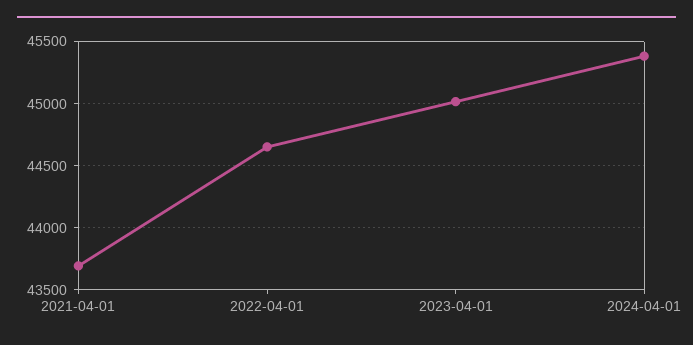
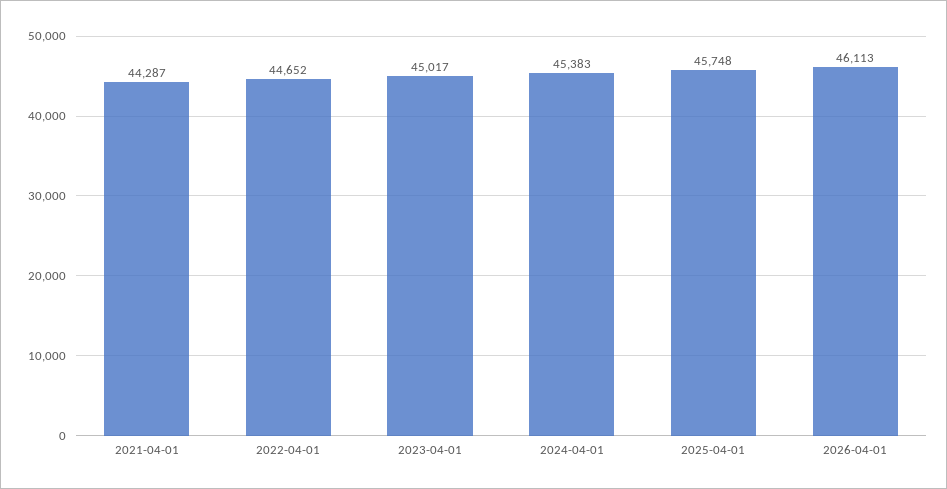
2021-04-01: 43700 -> 44287
2025-04-01: none -> 45748
2026-04-01: none -> 46113

